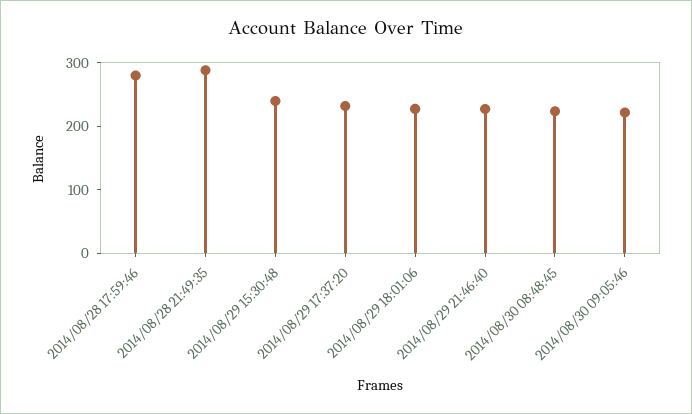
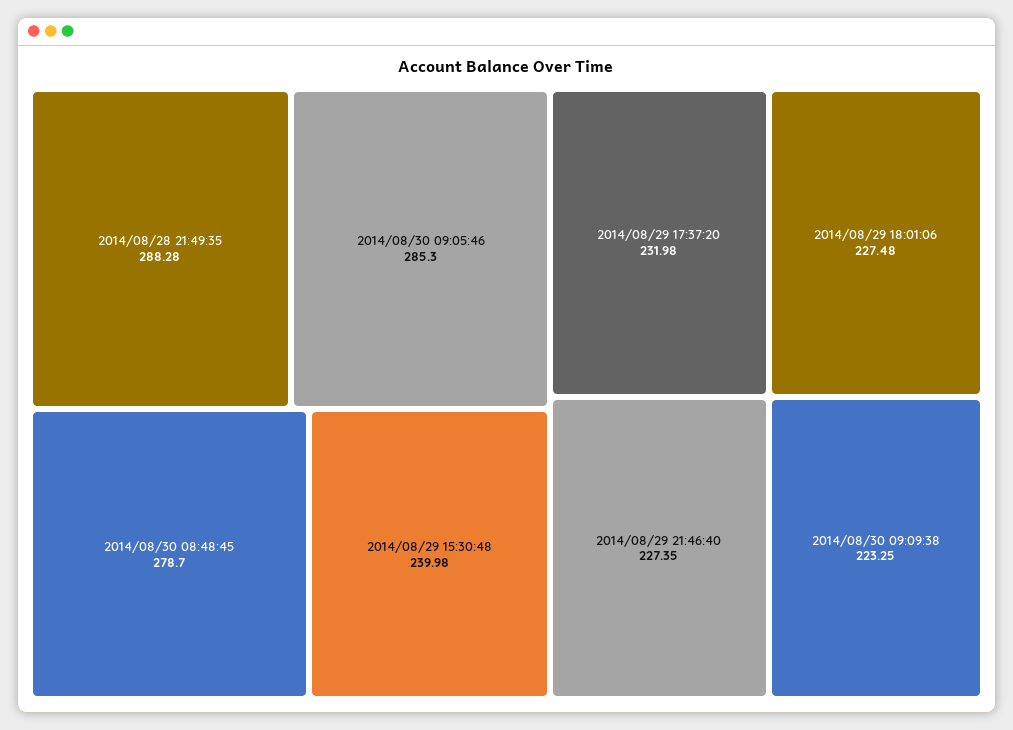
2014/08/28 17:59:46: 280 -> none
2014/08/30 08:48:45: 220 -> 278.7
2014/08/30 09:05:46: 220 -> 285.3
2014/08/30 09:09:38: none -> 223.25

